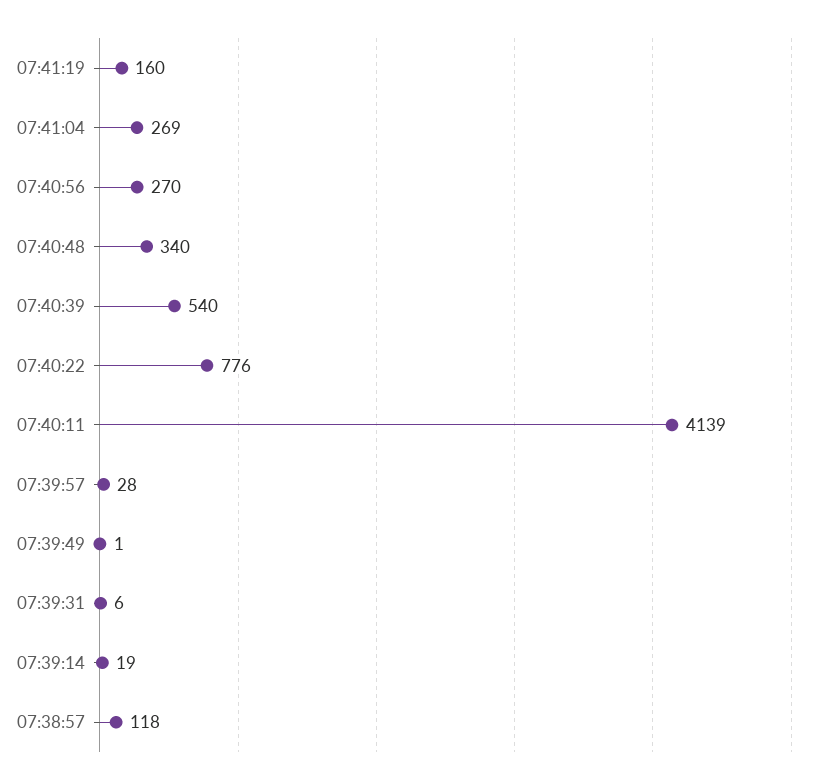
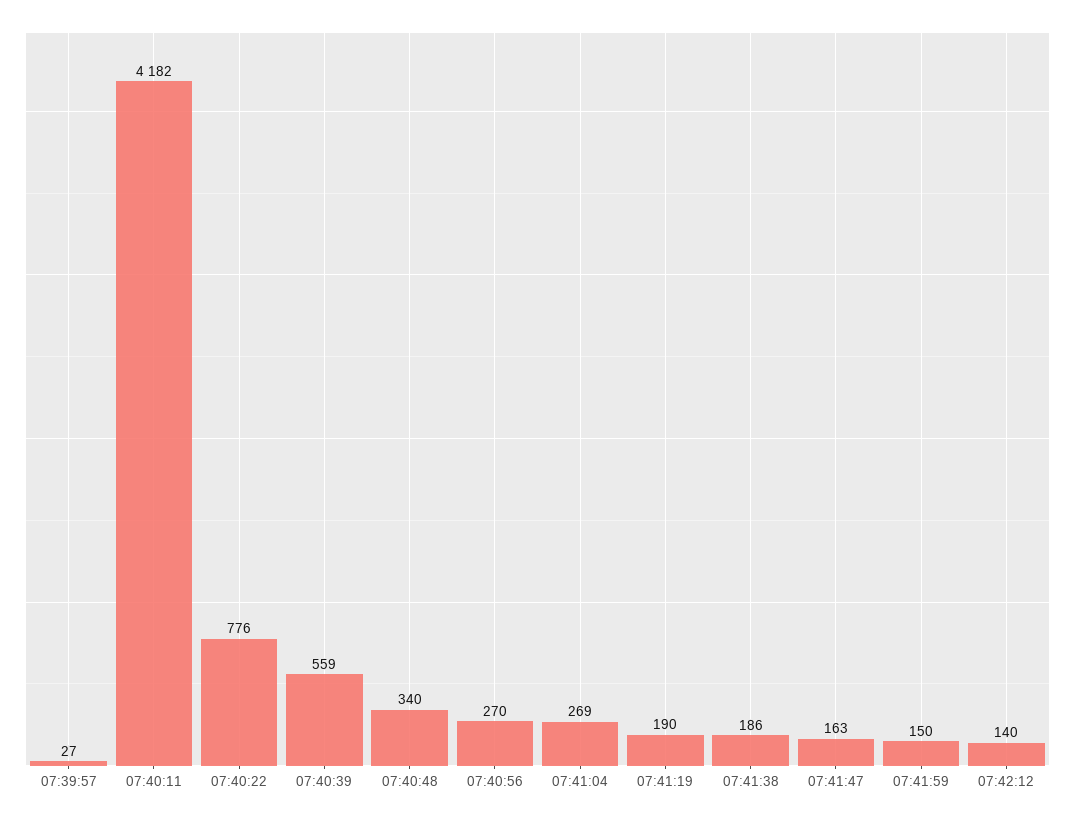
07:41:19: 160 -> 190
07:40:39: 540 -> 559
07:40:11: 4139 -> 4182
07:39:57: 28 -> 27
07:39:49: 1 -> none
07:39:31: 6 -> none
07:39:14: 19 -> none
07:38:57: 118 -> none
07:41:38: none -> 186
07:41:47: none -> 163
07:41:59: none -> 150
07:42:12: none -> 140

